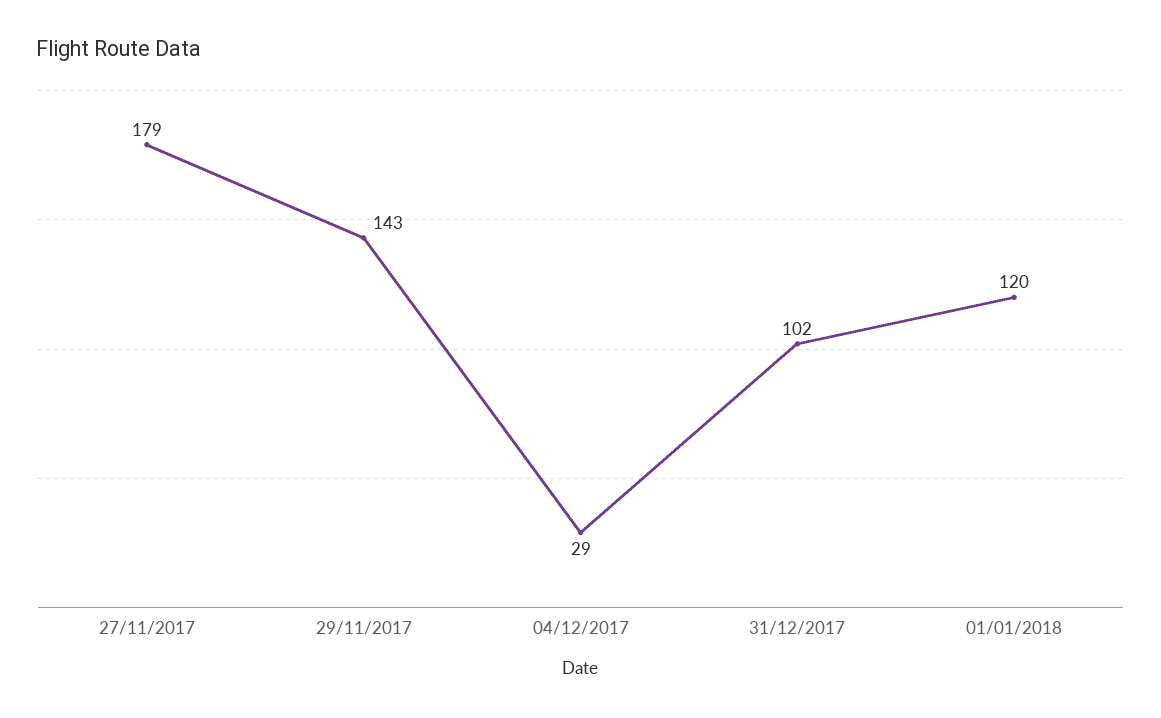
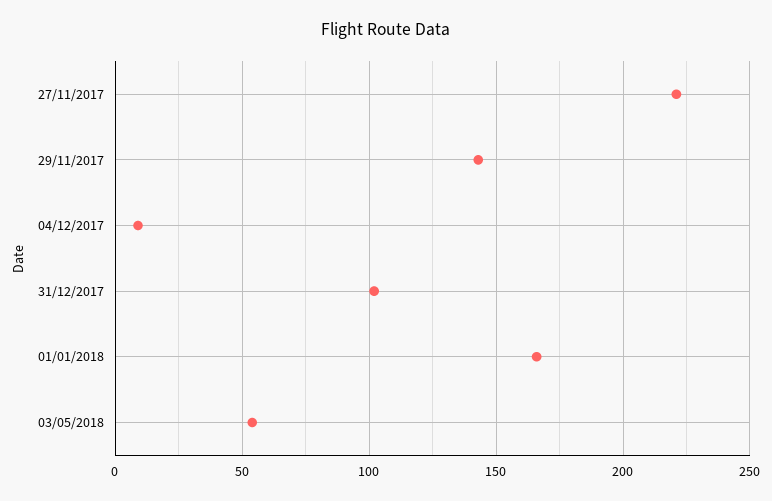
27/11/2017: 179 -> 220
04/12/2017: 29 -> 10
01/01/2018: 120 -> 165
03/05/2018: none -> 55

